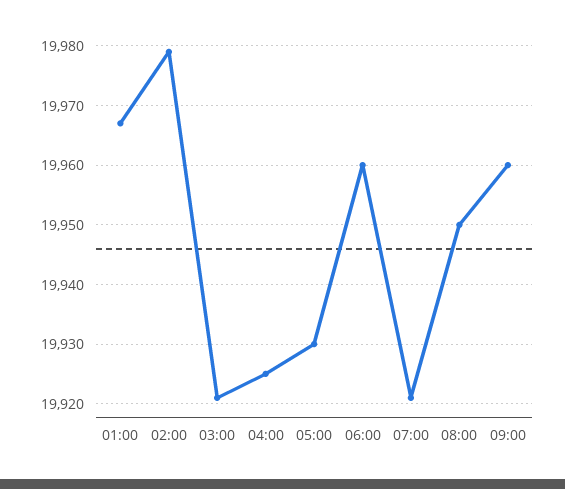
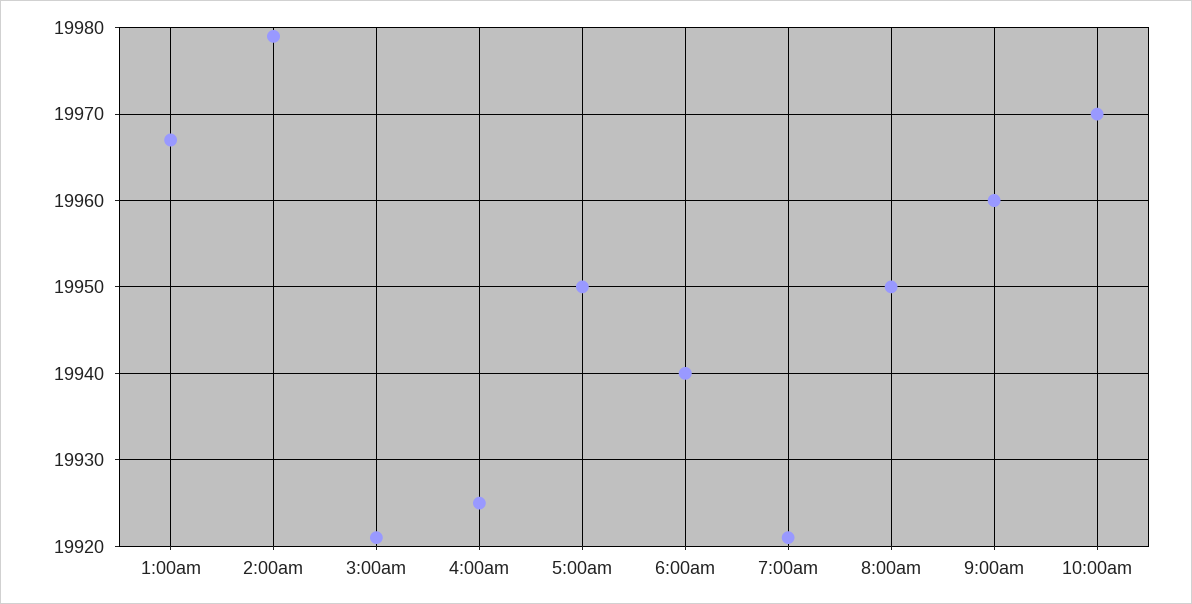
05:00: 19930 -> 19950
06:00: 19960 -> 19940
10:00am: none -> 19970

